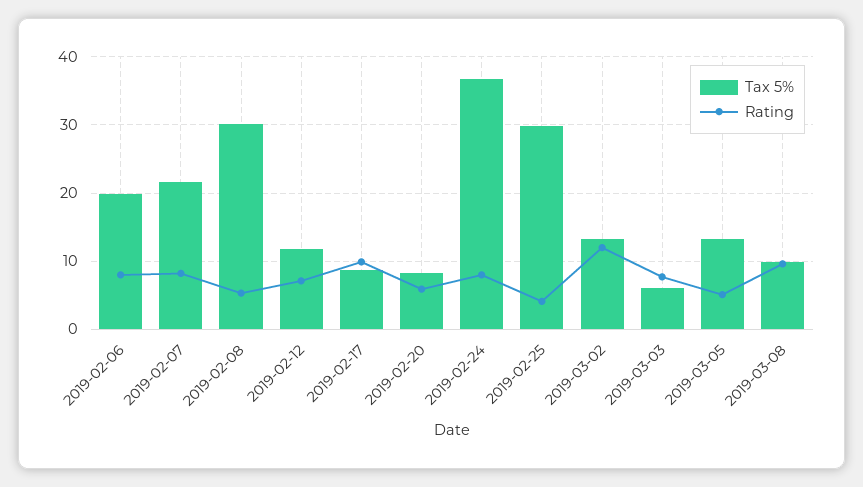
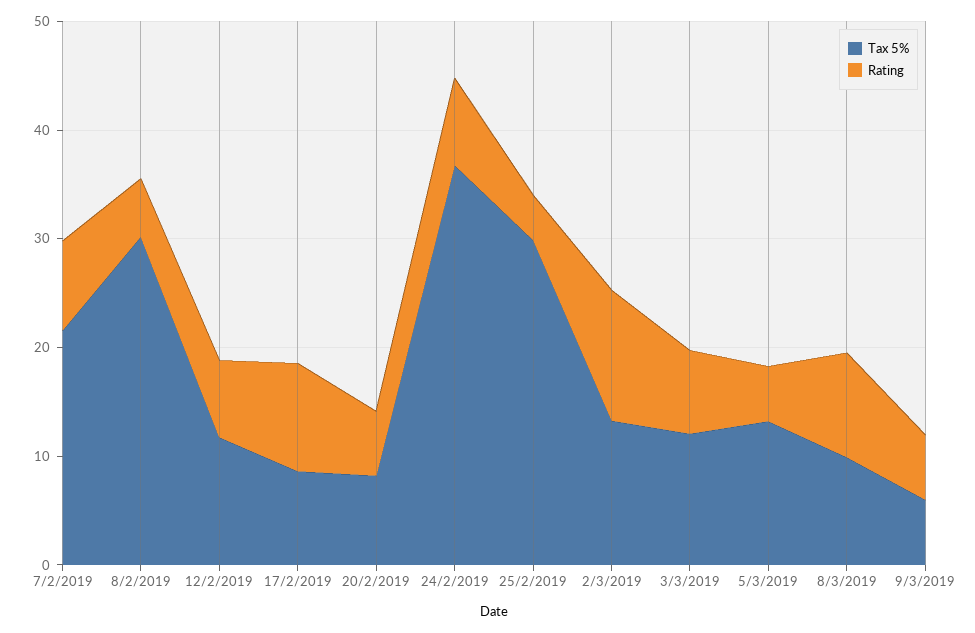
Tax 5%, 2019-02-06: 20 -> none
Rating, 2019-02-06: 8 -> none
Tax 5%, 2019-03-03: 6 -> 12
Tax 5%, 9/3/2019: none -> 6
Rating, 9/3/2019: none -> 6

